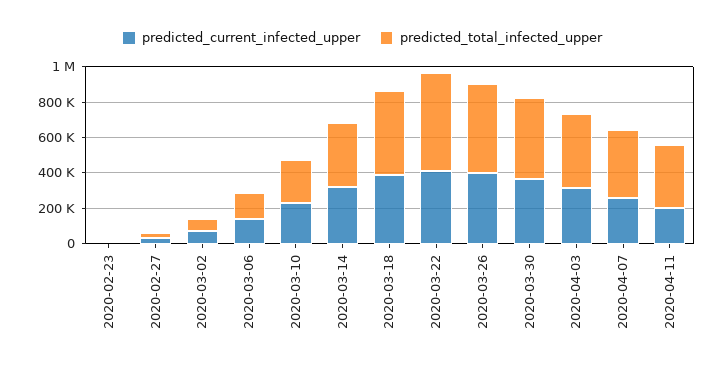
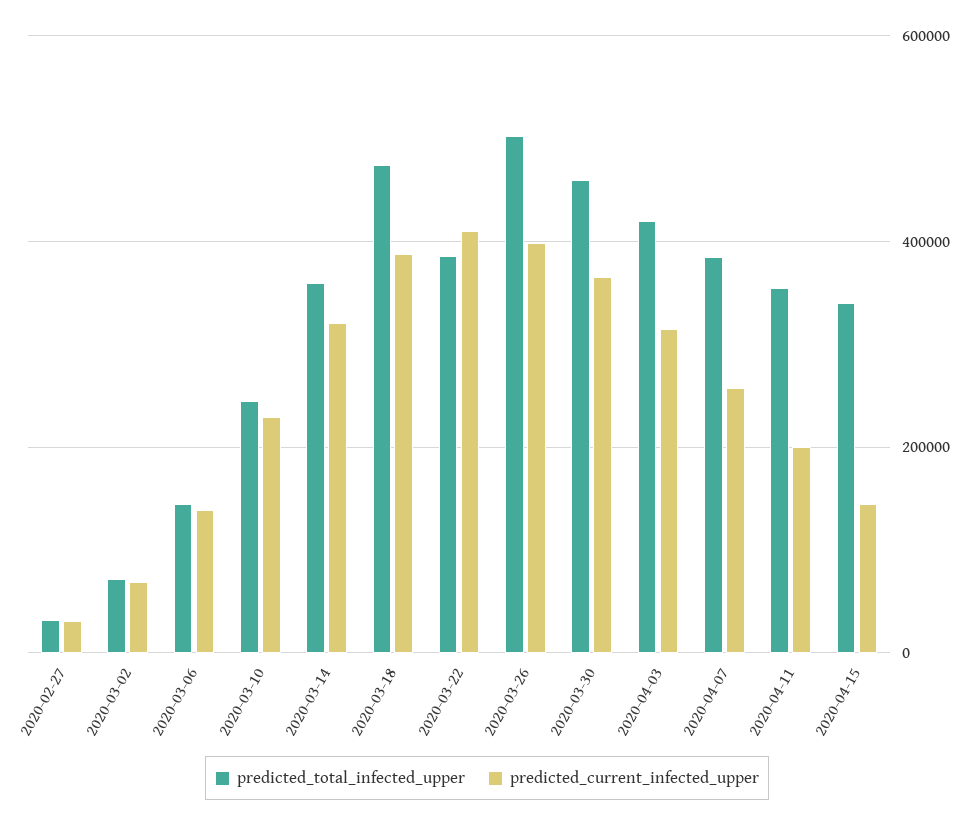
predicted_current_infected_upper, 2020-02-23: 0 -> none
predicted_total_infected_upper, 2020-02-23: 0 -> none
predicted_total_infected_upper, 2020-03-22: 550000 -> 380000
predicted_total_infected_upper, 2020-04-15: none -> 340000
predicted_current_infected_upper, 2020-04-15: none -> 140000

